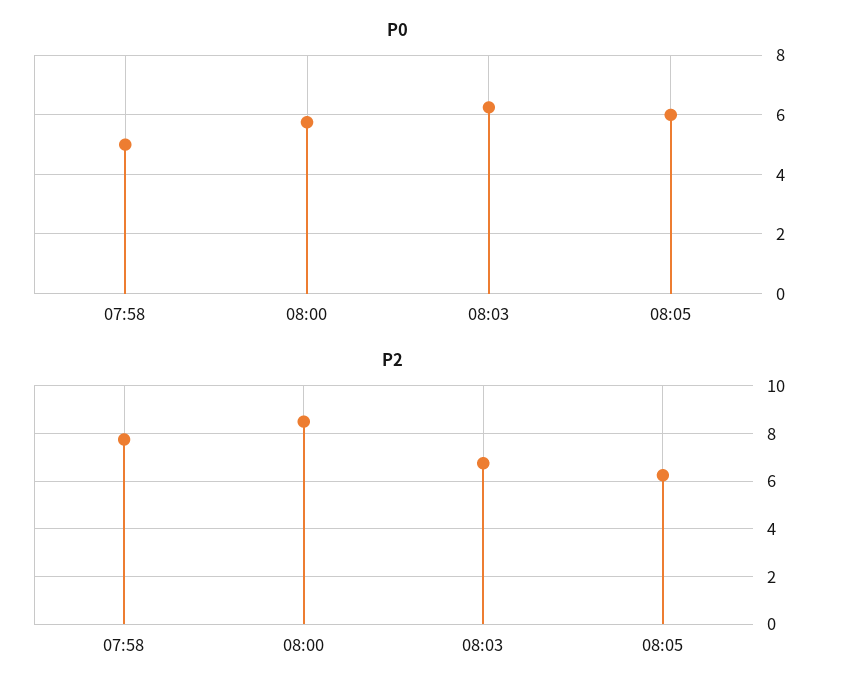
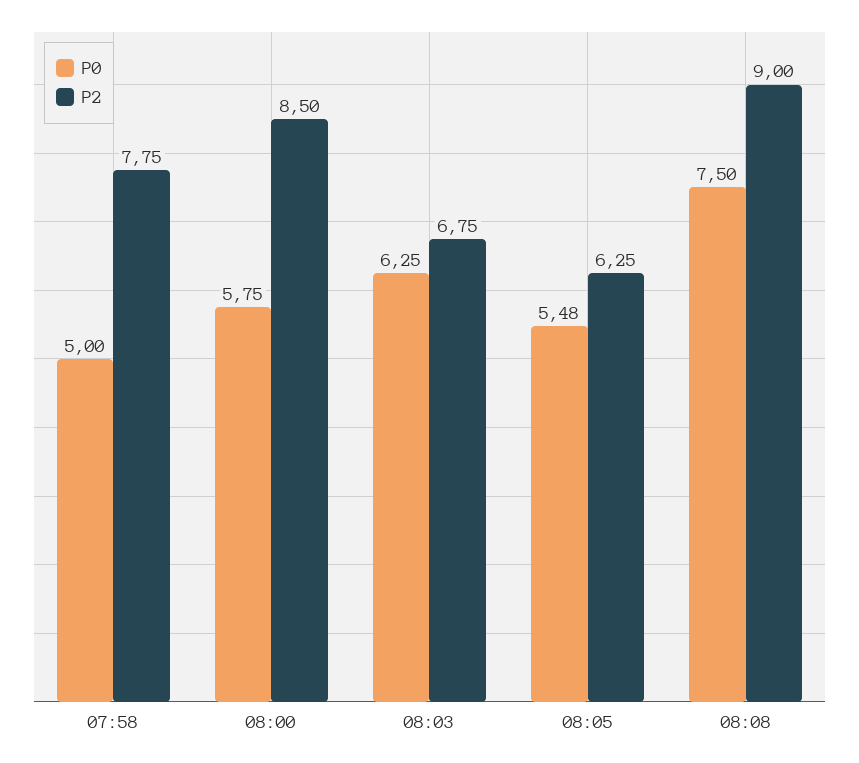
P0, 08:05: 6 -> 5.48
P0, 08:08: none -> 7.5
P2, 08:08: none -> 9

